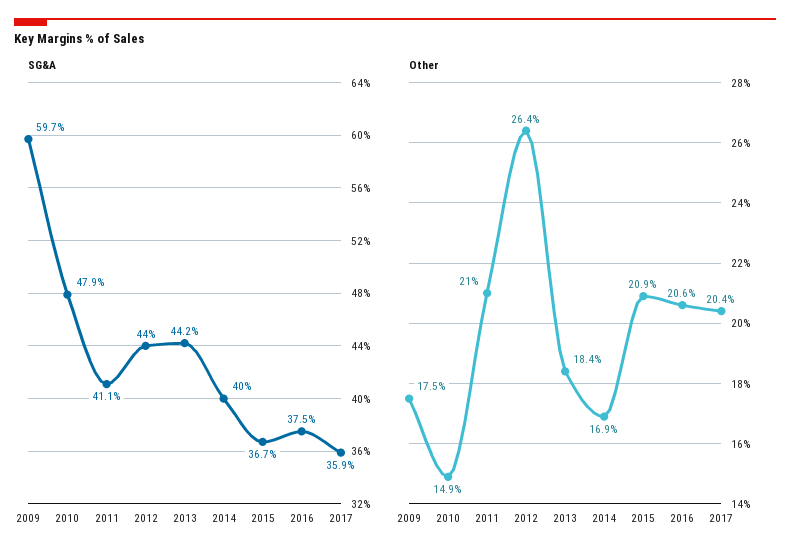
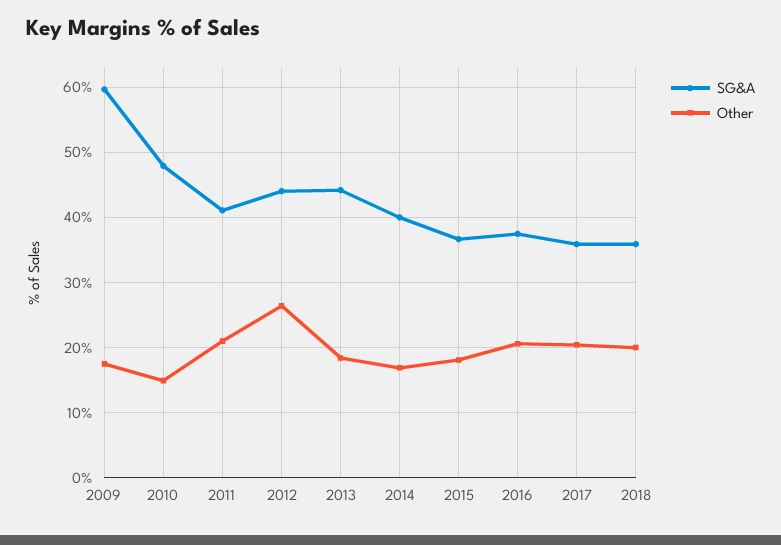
Other, 2015: 20.9 -> 18
SG&A, 2018: none -> 36
Other, 2018: none -> 20

